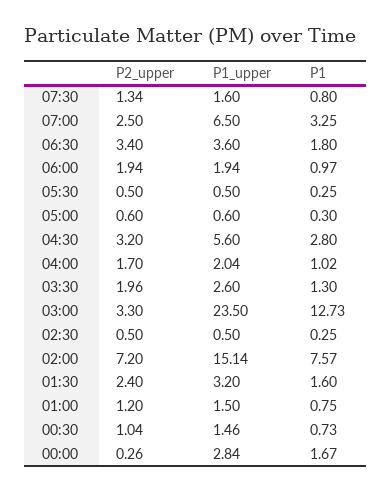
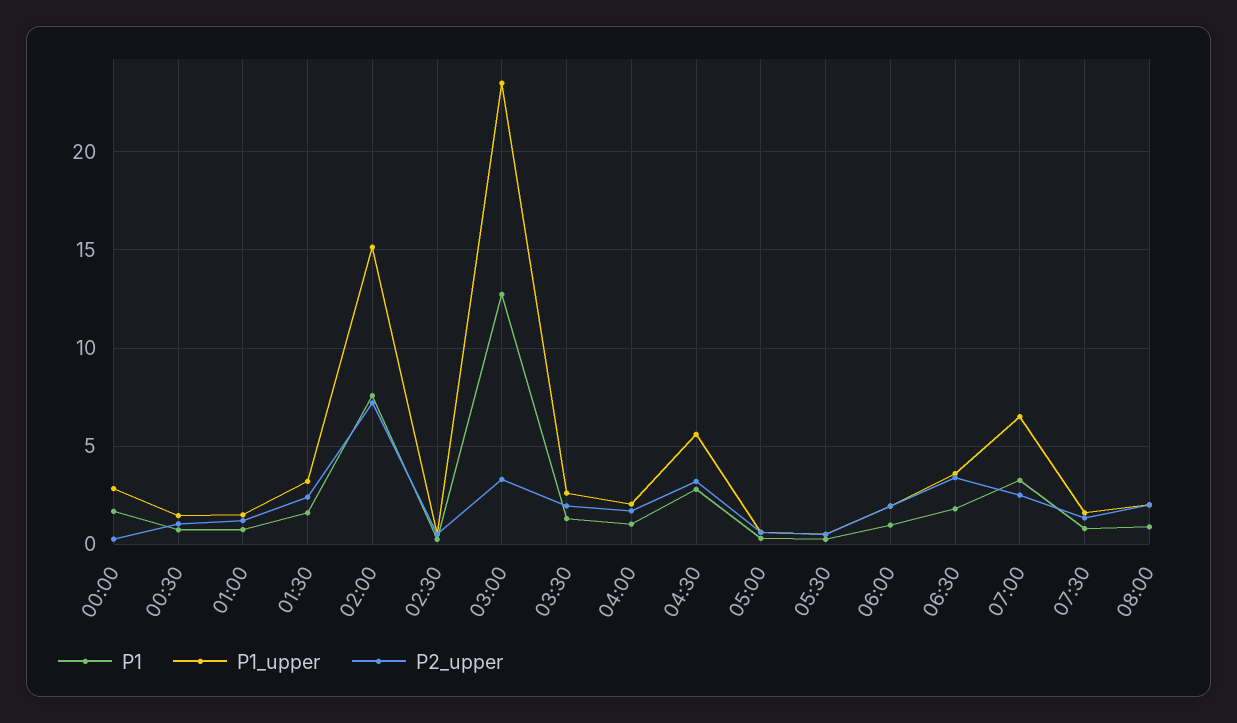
P1, 08:00: none -> 1
P1_upper, 08:00: none -> 2
P2_upper, 08:00: none -> 2

